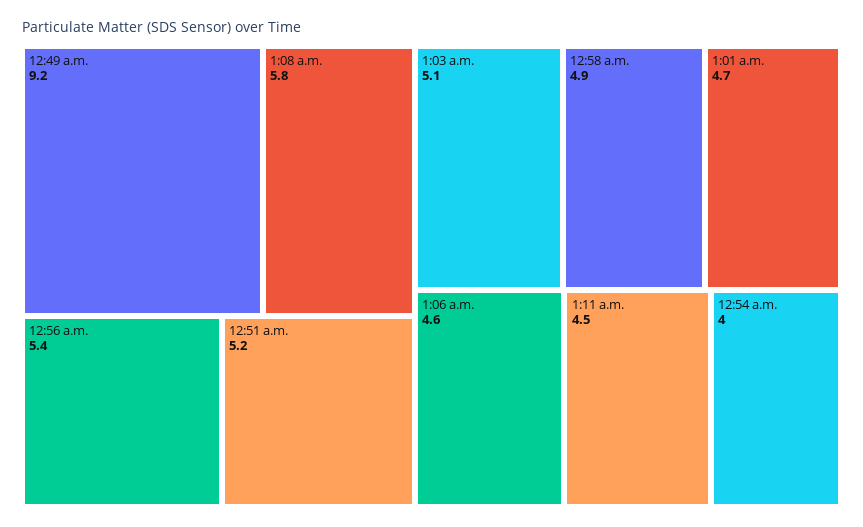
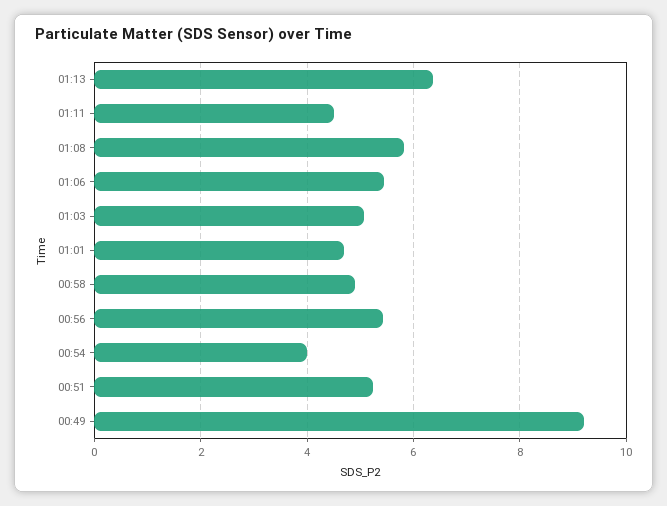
1:06 a.m.: 4.6 -> 5.4
01:13: none -> 6.4

